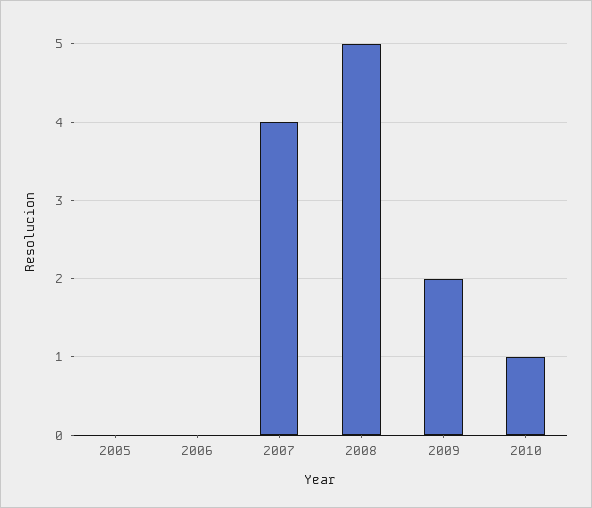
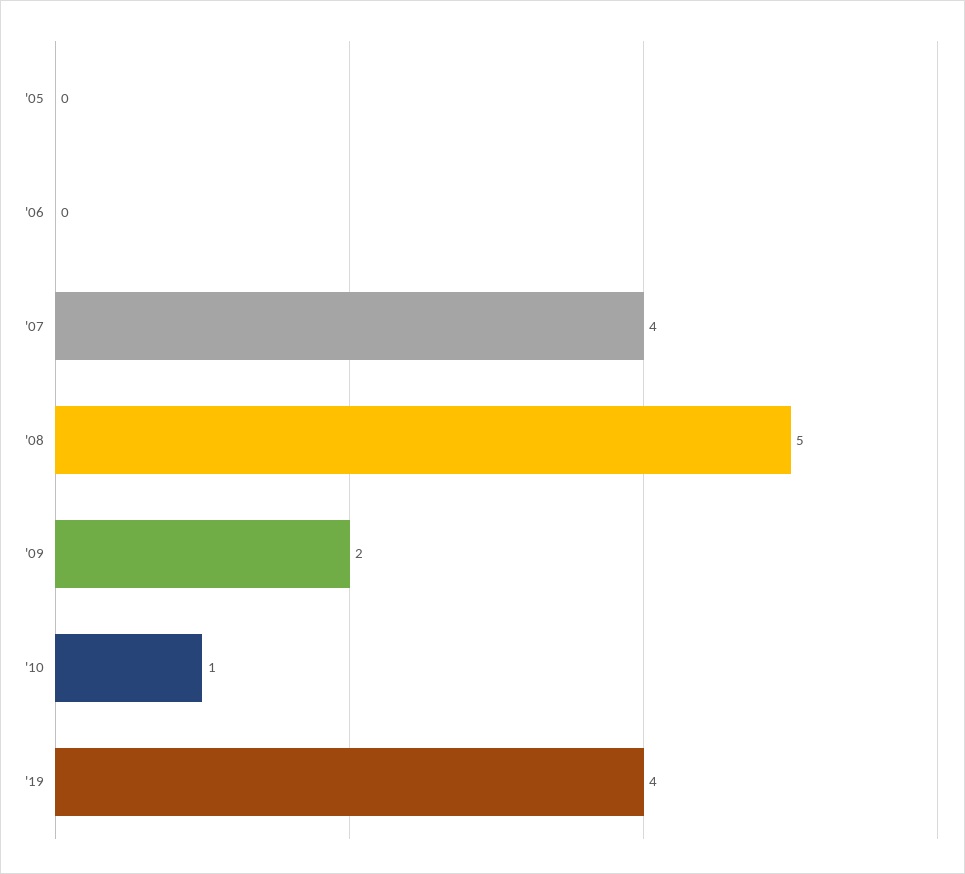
'19: none -> 4

